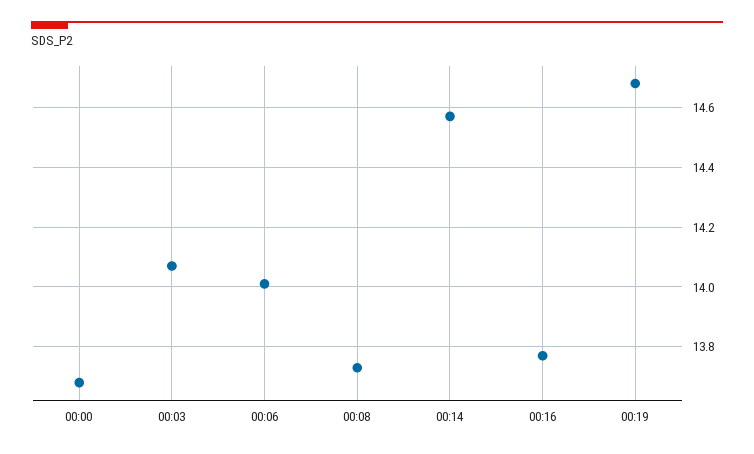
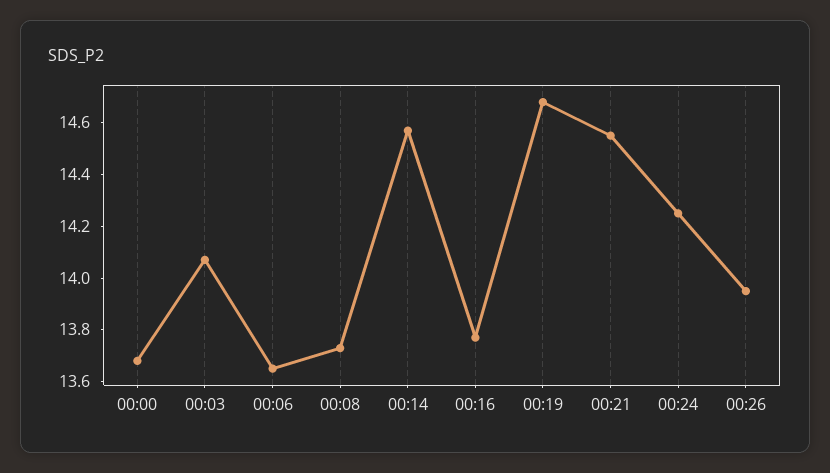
00:06: 14 -> 13.65
00:21: none -> 14.55
00:24: none -> 14.25
00:26: none -> 13.95

